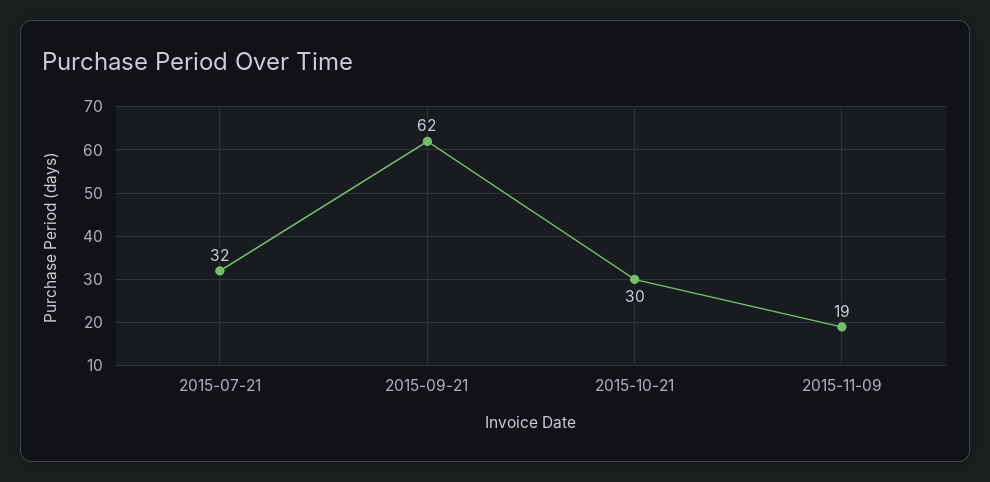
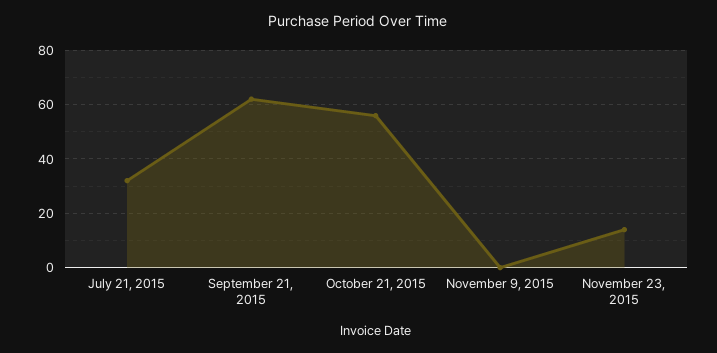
2015-10-21: 30 -> 55
2015-11-09: 19 -> 0
November 23, 2015: none -> 15

